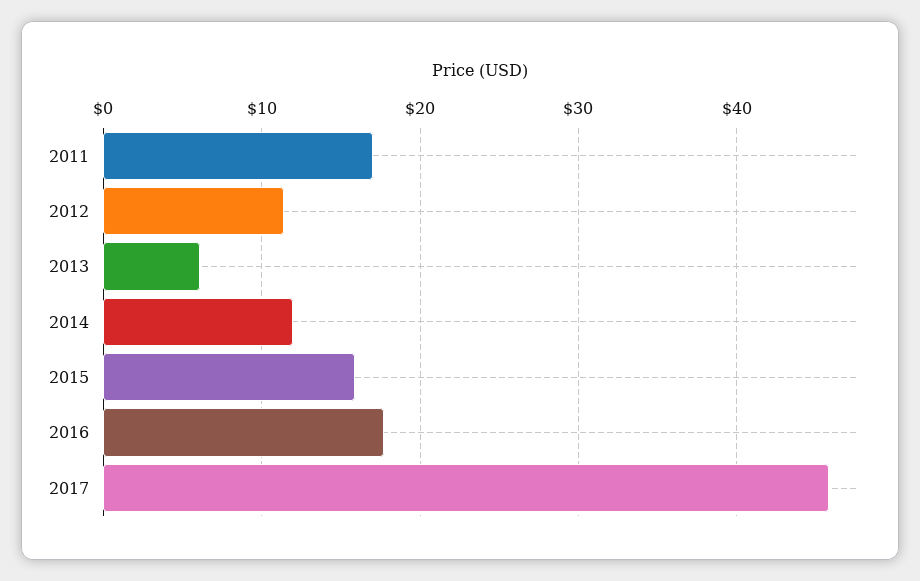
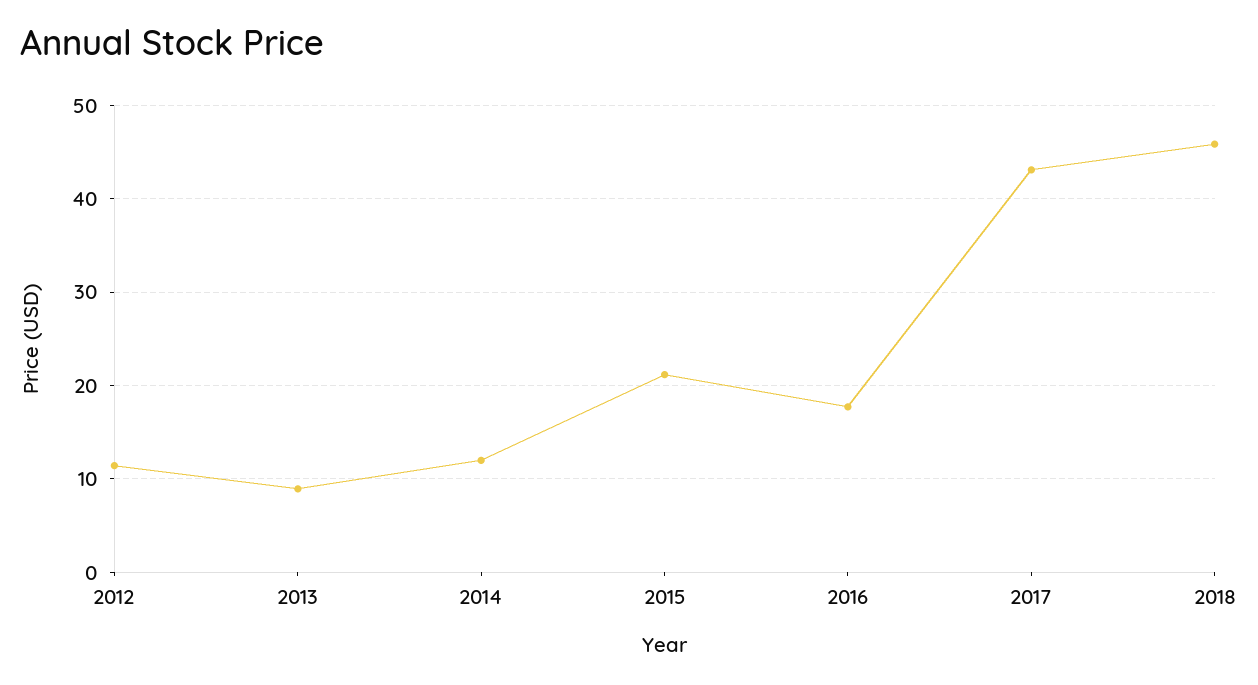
2011: 17 -> none
2013: 6 -> 9
2015: 16 -> 21
2017: 46 -> 43
2018: none -> 46

